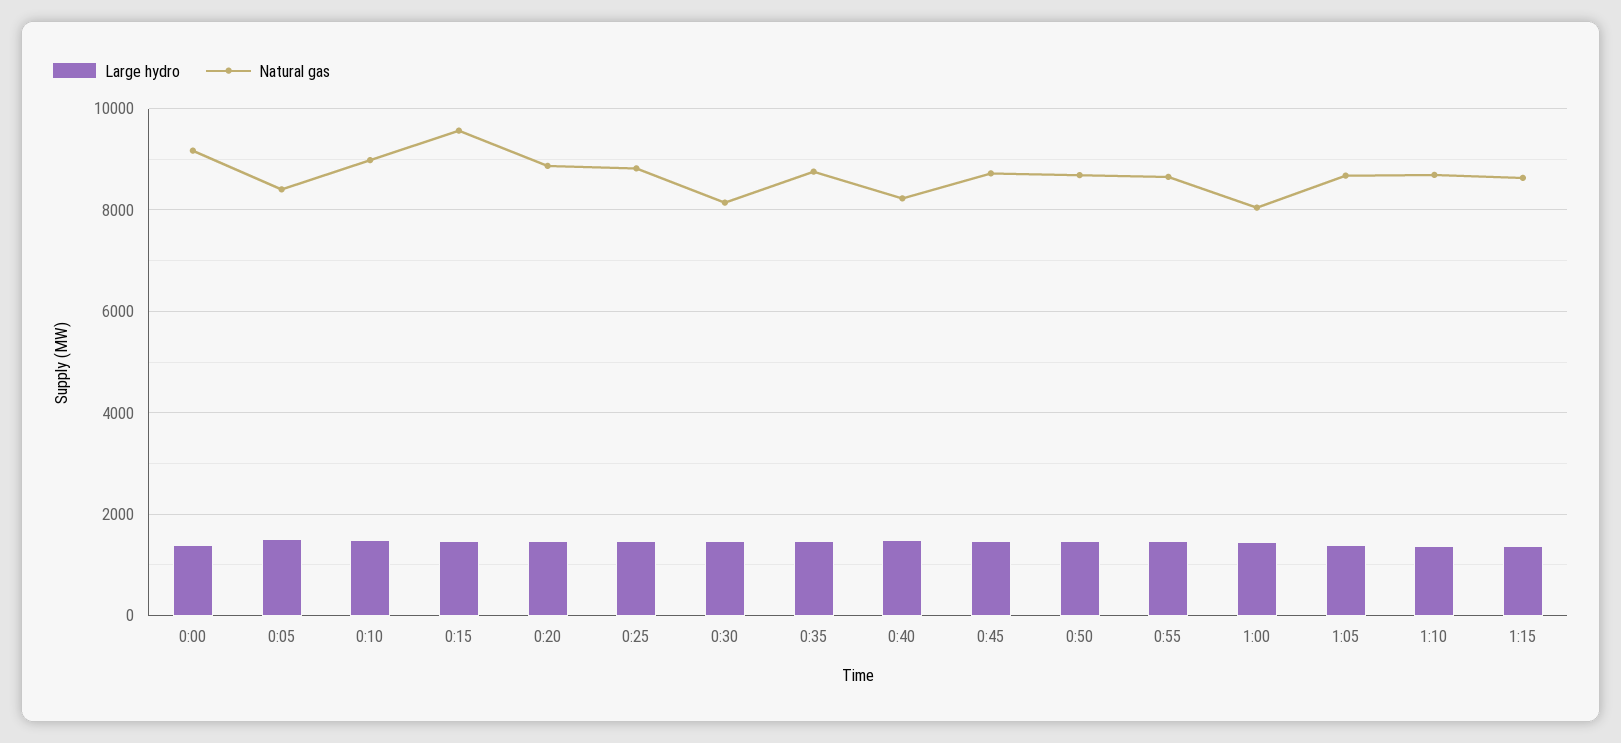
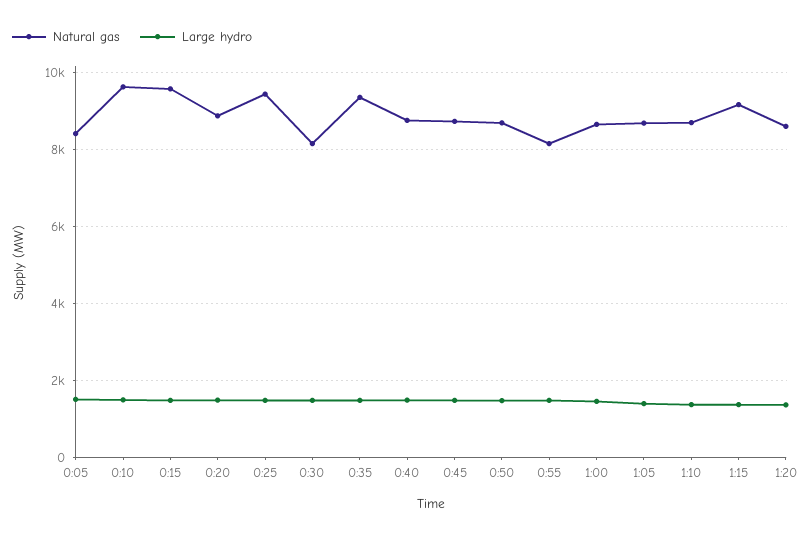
Large hydro, 0:00: 1400 -> none
Natural gas, 0:00: 9200 -> none
Natural gas, 0:10: 9000 -> 9600
Natural gas, 0:25: 8800 -> 9400
Natural gas, 0:35: 8800 -> 9400
Natural gas, 0:40: 8200 -> 8800
Natural gas, 0:55: 8600 -> 8200
Natural gas, 1:00: 8000 -> 8600
Natural gas, 1:15: 8600 -> 9200
Natural gas, 1:20: none -> 8600
Large hydro, 1:20: none -> 1400

